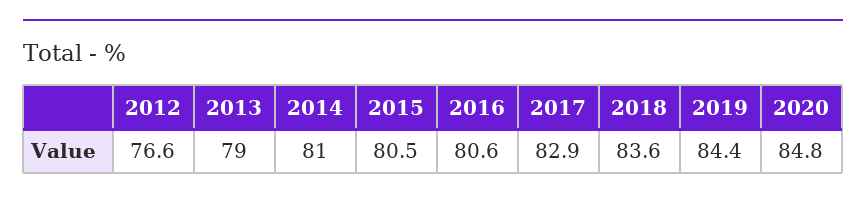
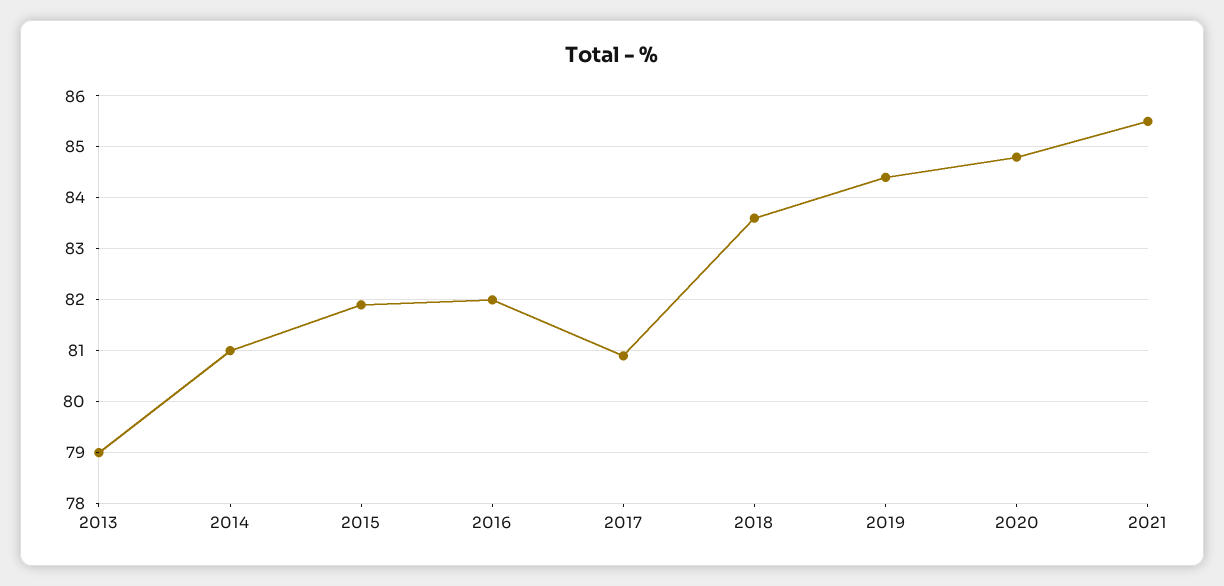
2012: 76.6 -> none
2015: 80.5 -> 82
2016: 80.6 -> 82
2017: 82.9 -> 81
2021: none -> 85.5

